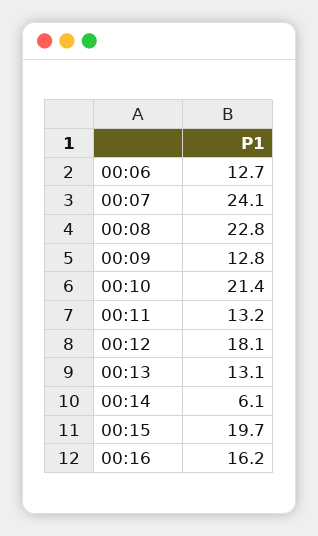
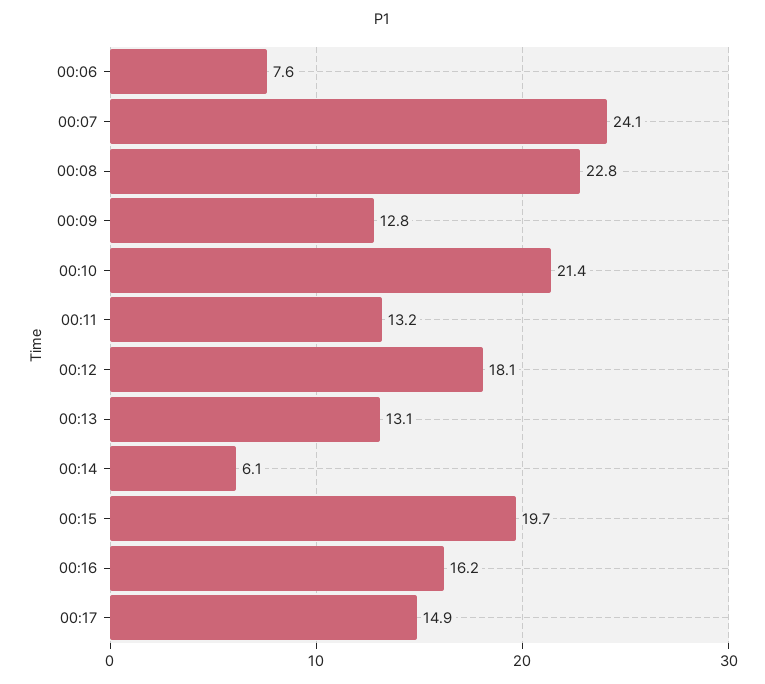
00:06: 12.7 -> 7.6
00:17: none -> 14.9

